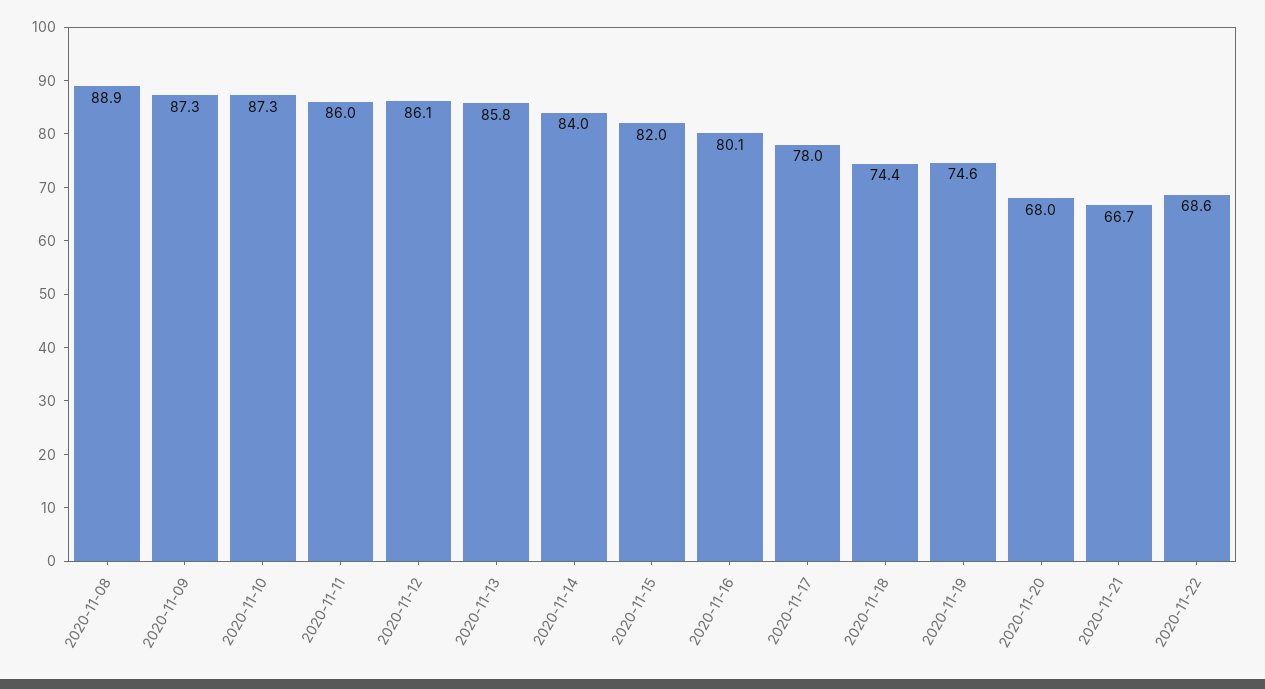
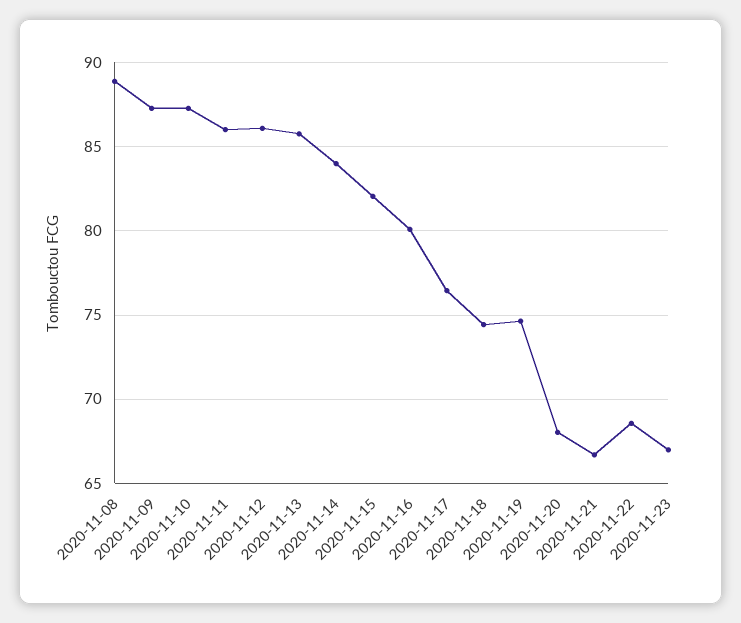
2020-11-17: 78 -> 76.5
2020-11-23: none -> 67

